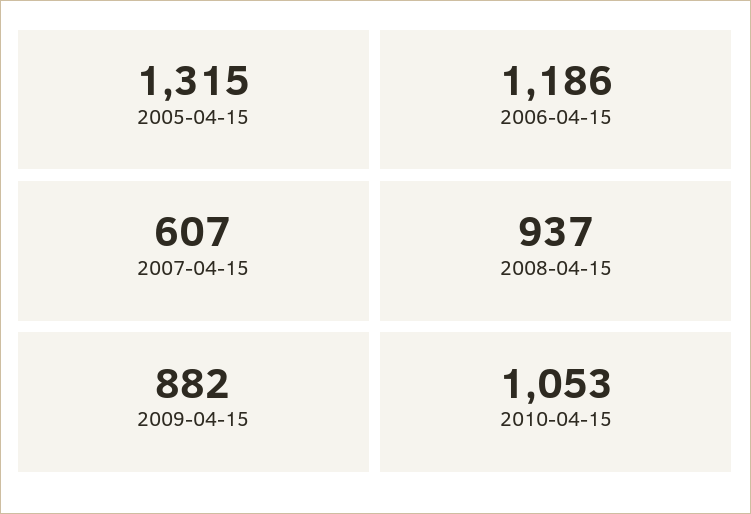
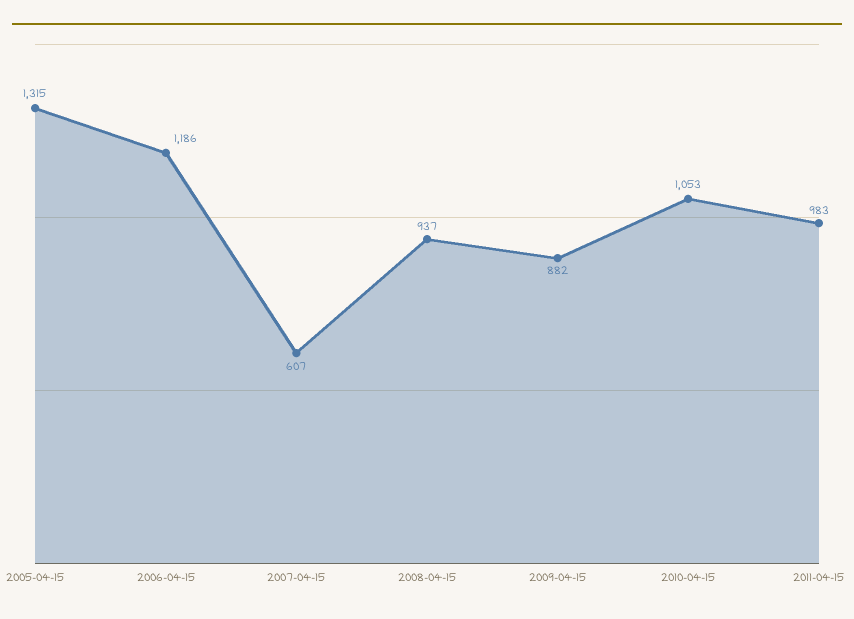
2011-04-15: none -> 983

